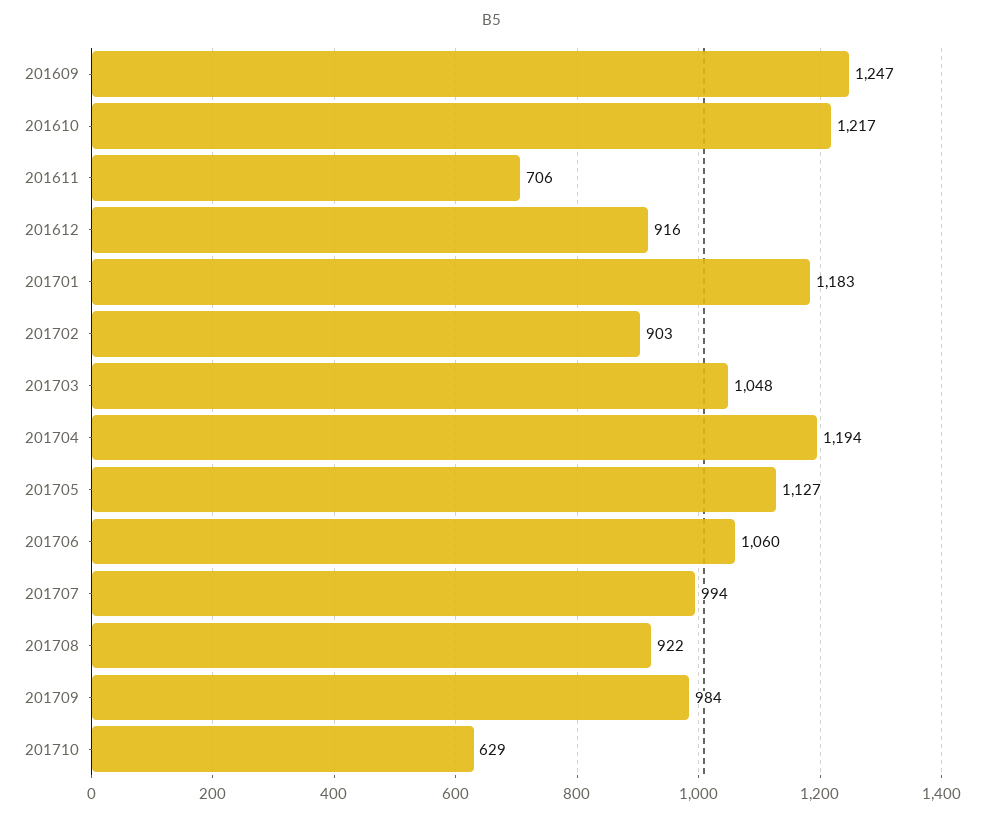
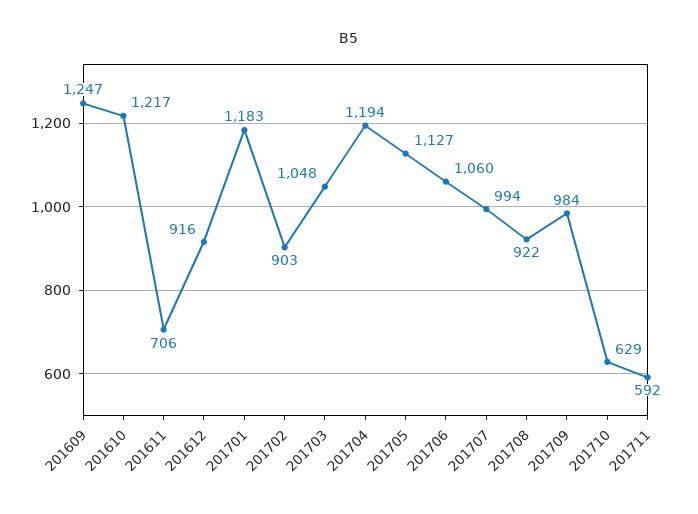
201711: none -> 592

